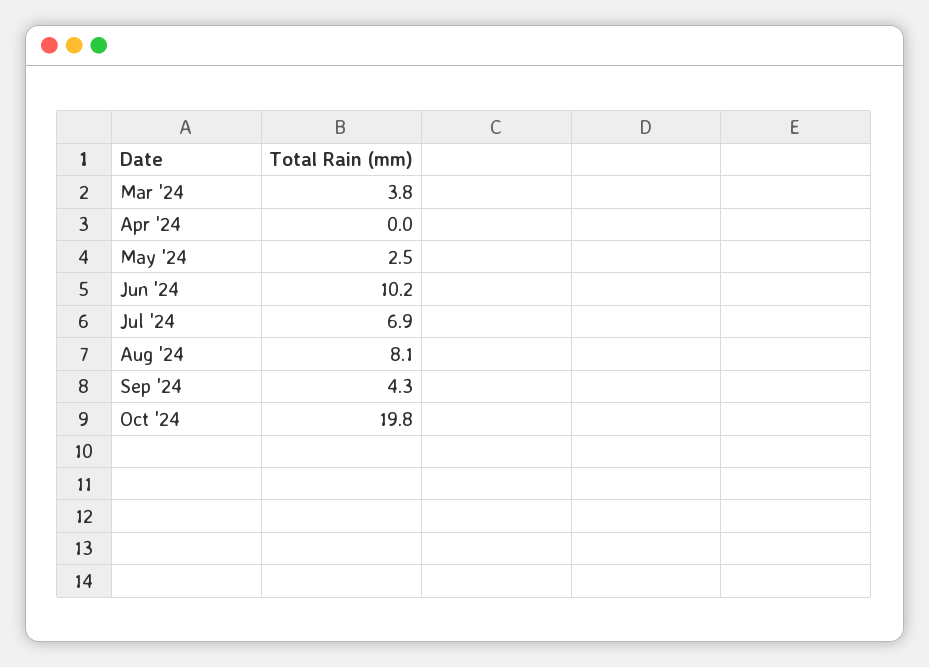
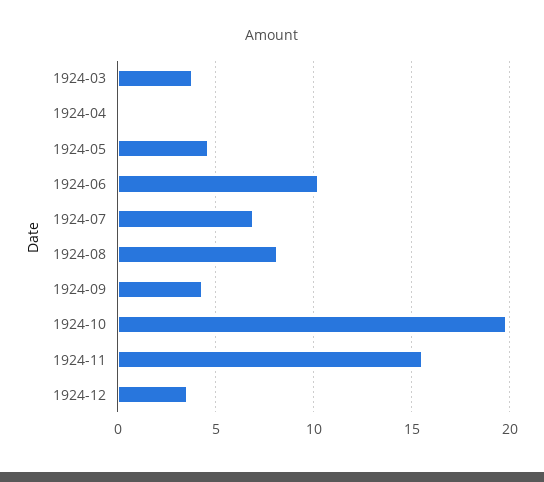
May '24: 2.5 -> 4.5
1924-11: none -> 15.5
1924-12: none -> 3.5

